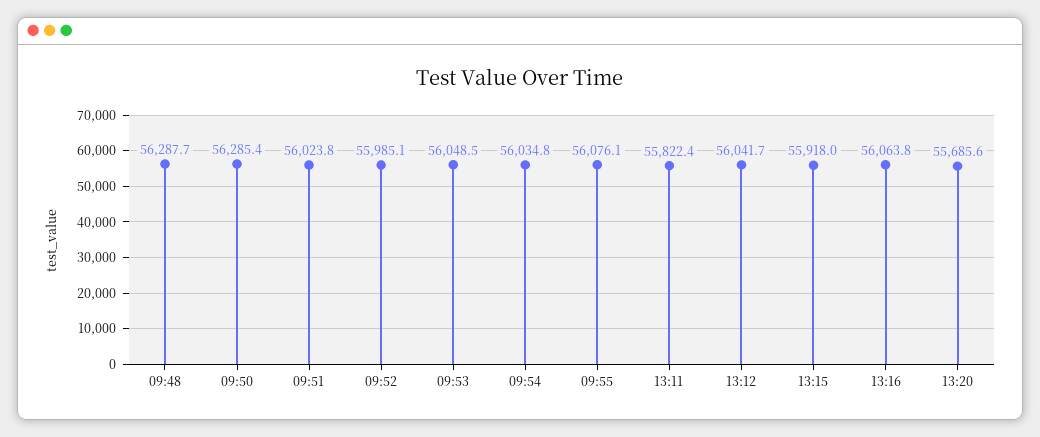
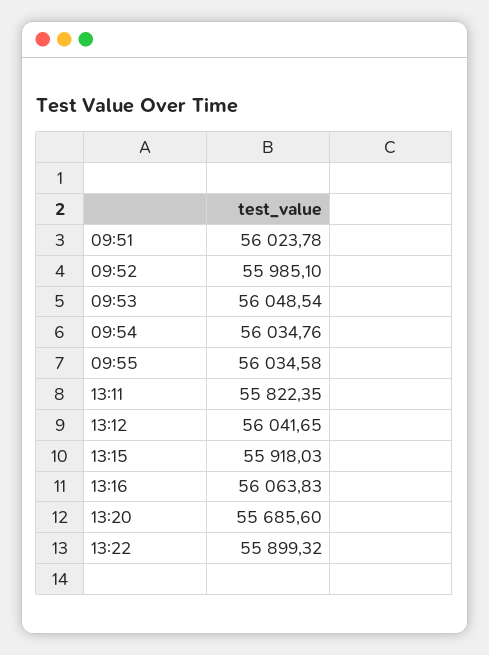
09:48: 56287.7 -> none
09:50: 56285.4 -> none
09:55: 56076.1 -> 56034.58
13:22: none -> 55899.32

